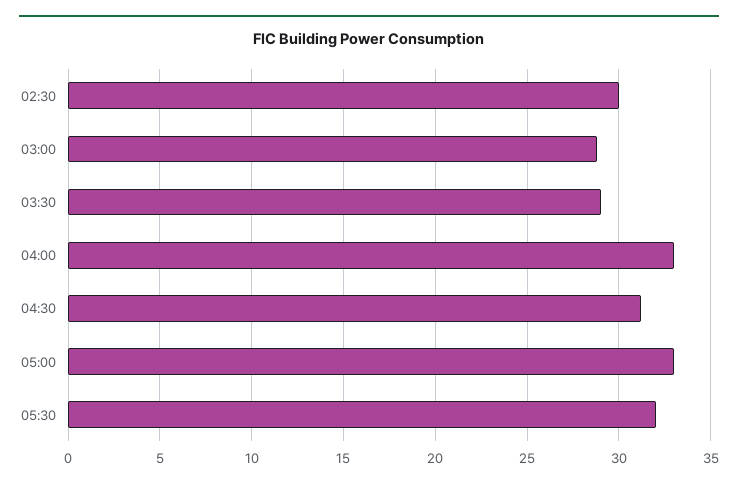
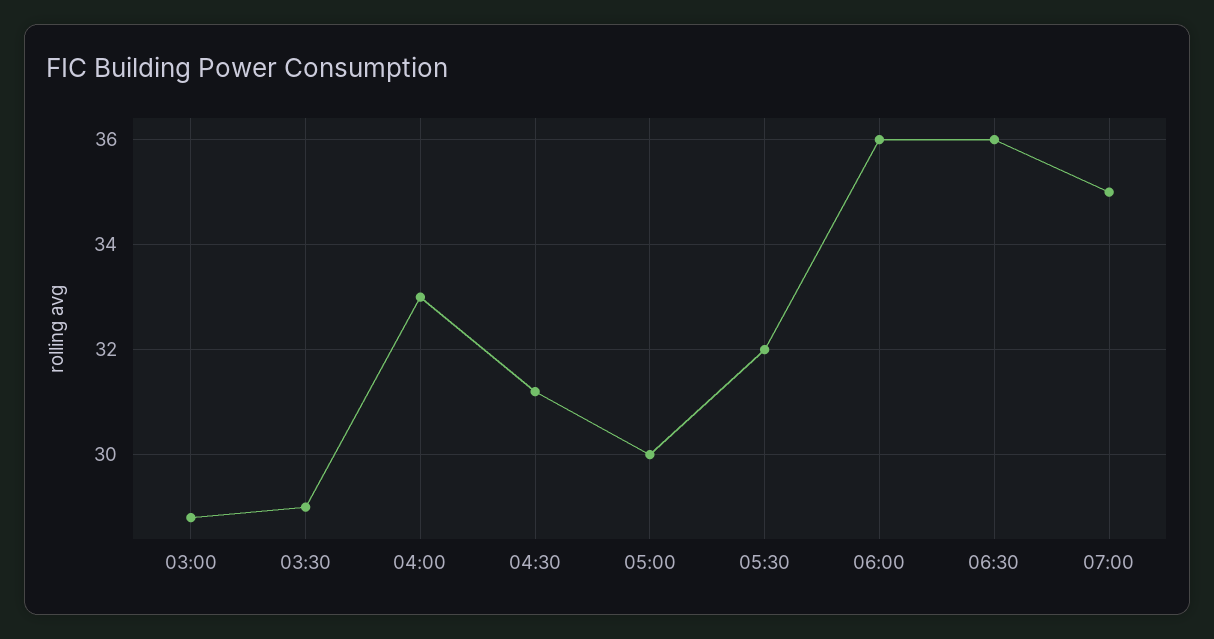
02:30: 30 -> none
05:00: 33 -> 30
06:00: none -> 36
06:30: none -> 36
07:00: none -> 35

